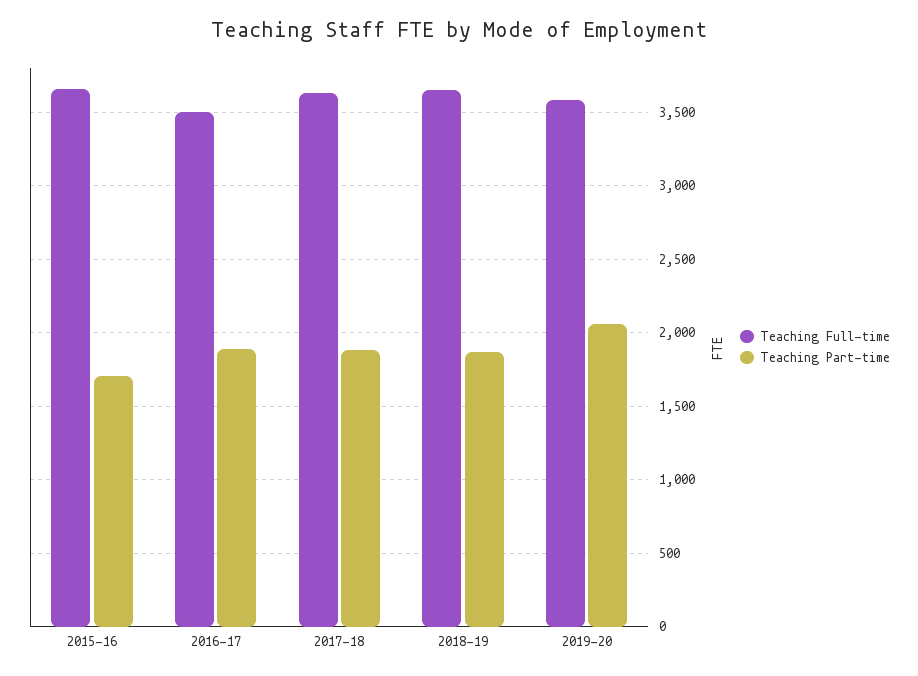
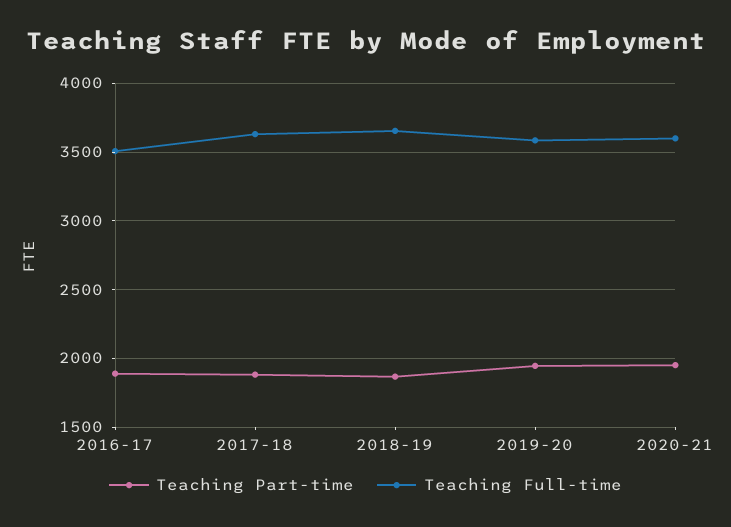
Teaching Full-time, 2015-16: 3650 -> none
Teaching Part-time, 2015-16: 1700 -> none
Teaching Part-time, 2019-20: 2050 -> 1950
Teaching Part-time, 2020-21: none -> 1950
Teaching Full-time, 2020-21: none -> 3600

